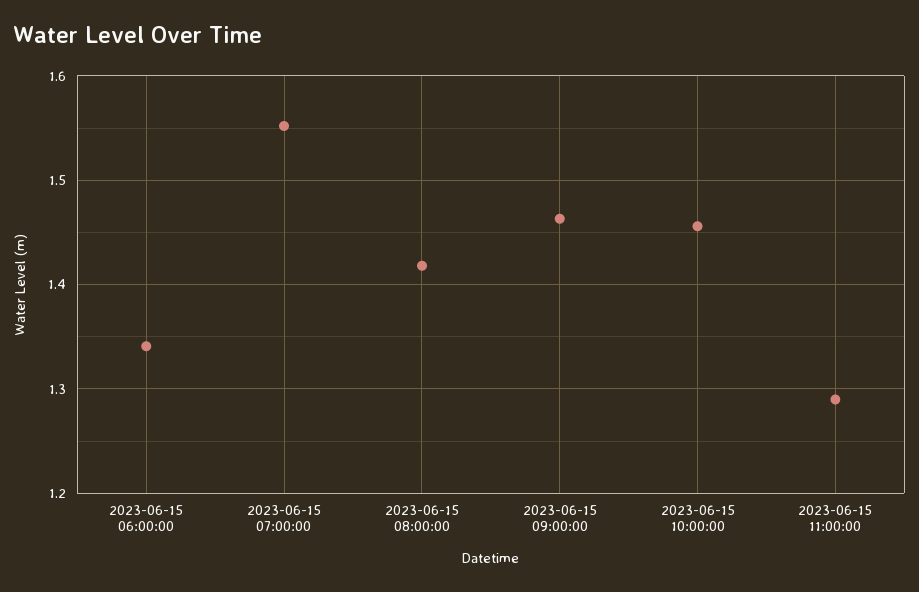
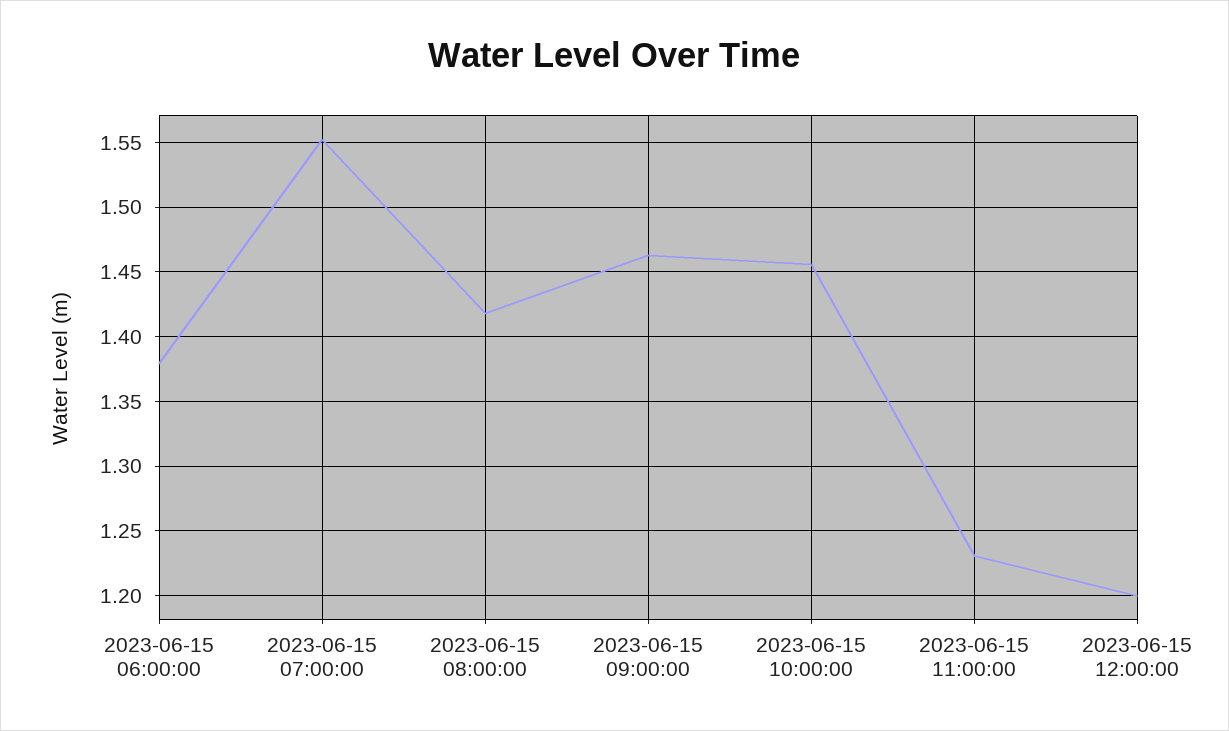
2023-06-15 06:00:00: 1.34 -> 1.38
2023-06-15 11:00:00: 1.29 -> 1.23
2023-06-15 12:00:00: none -> 1.2

